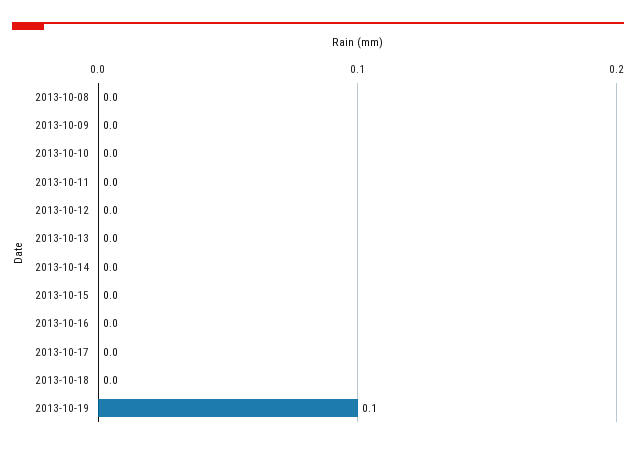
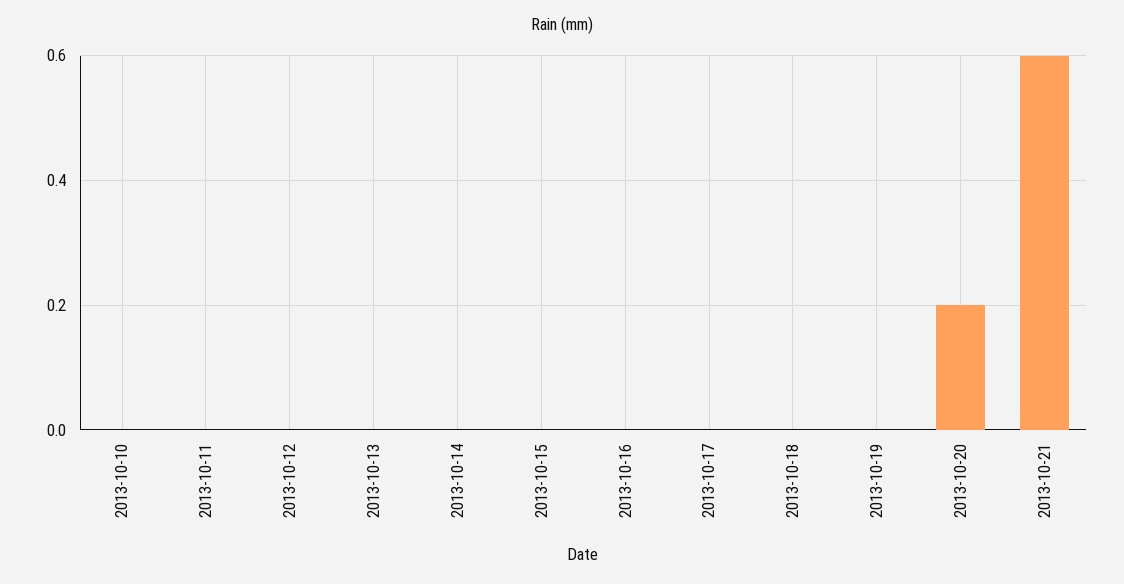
2013-10-08: 0 -> none
2013-10-09: 0 -> none
2013-10-19: 0.1 -> 0
2013-10-20: none -> 0.2
2013-10-21: none -> 0.6

